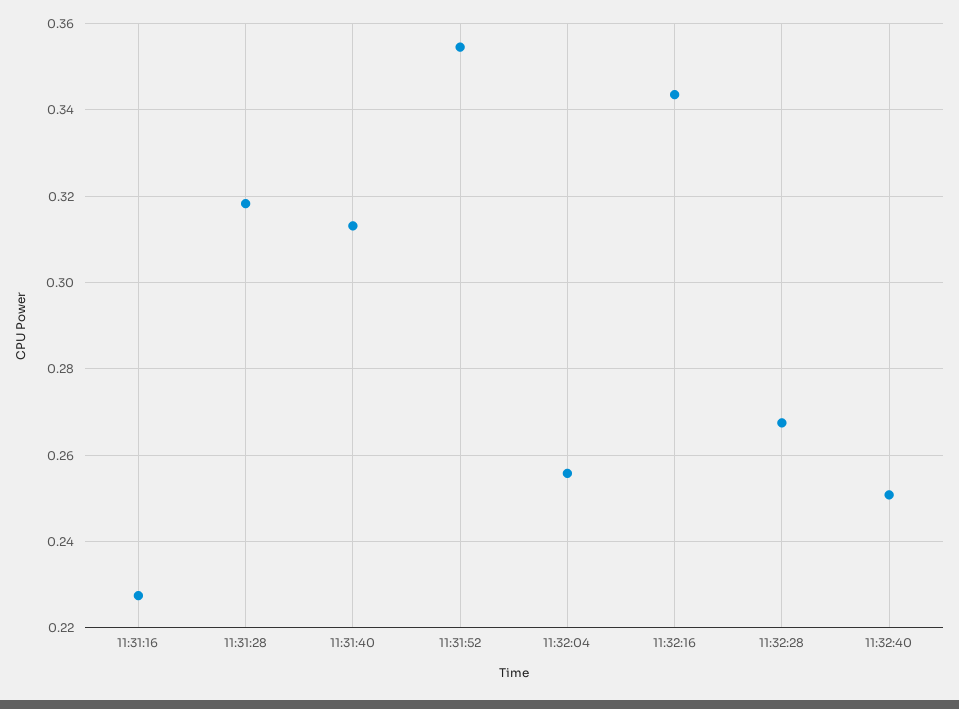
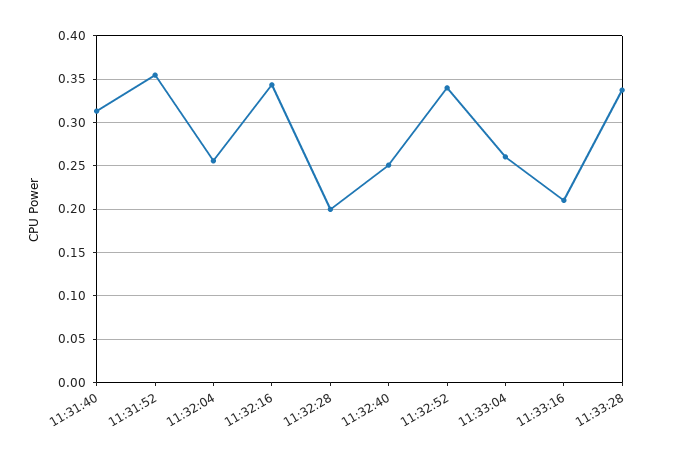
11:31:16: 0.228 -> none
11:31:28: 0.318 -> none
11:32:28: 0.268 -> 0.2
11:32:52: none -> 0.34
11:33:04: none -> 0.26
11:33:16: none -> 0.21
11:33:28: none -> 0.34

